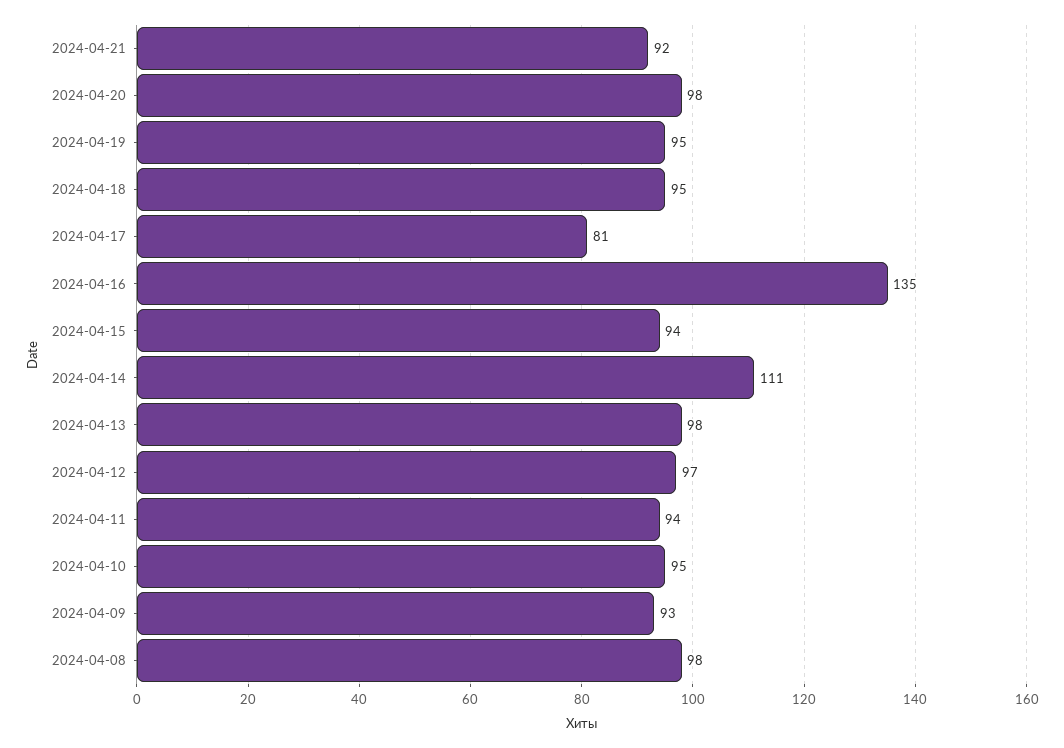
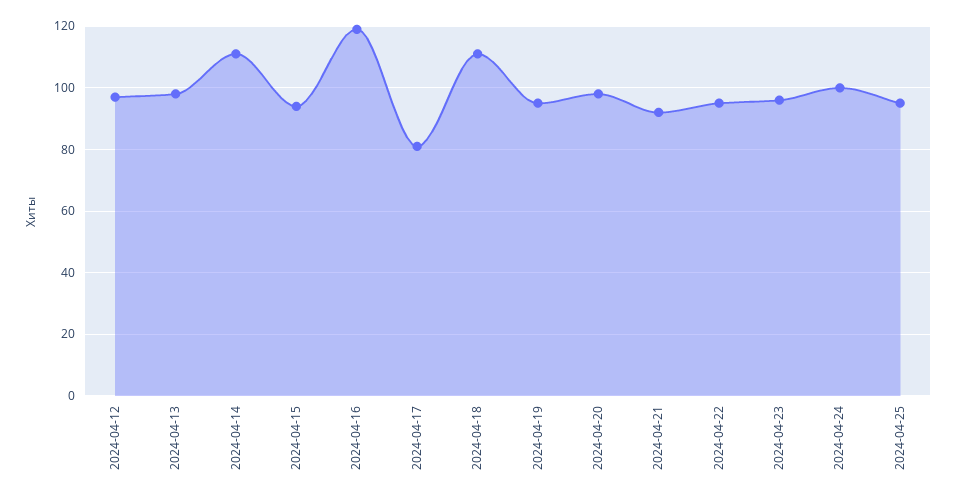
2024-04-18: 95 -> 110
2024-04-16: 135 -> 120
2024-04-11: 94 -> none
2024-04-10: 95 -> none
2024-04-09: 93 -> none
2024-04-08: 98 -> none
2024-04-22: none -> 95
2024-04-23: none -> 95
2024-04-24: none -> 100
2024-04-25: none -> 95

